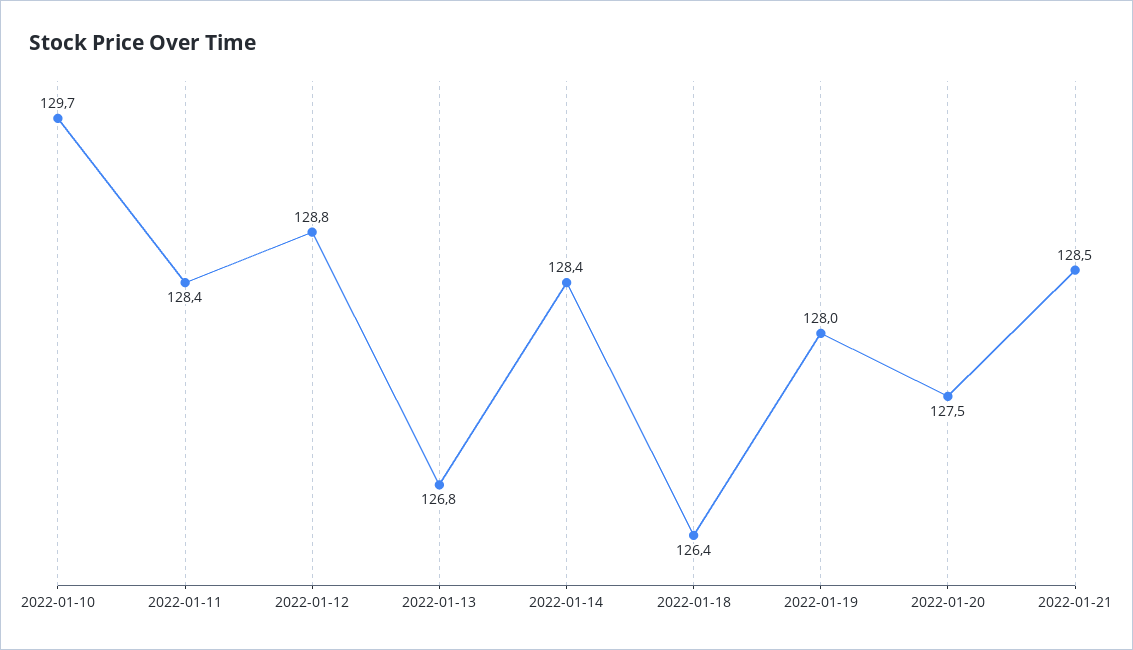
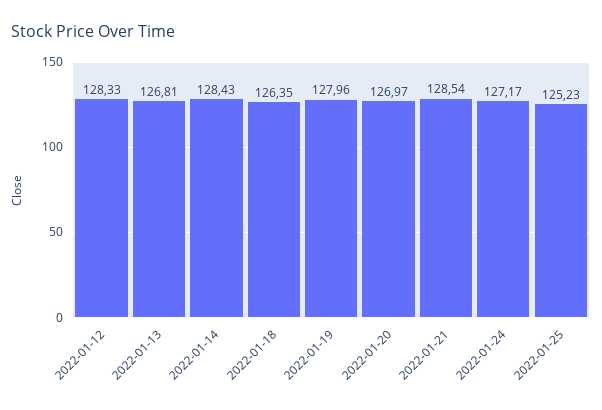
2022-01-10: 129.7 -> none
2022-01-11: 128.4 -> none
2022-01-12: 128.8 -> 128.33
2022-01-20: 127.5 -> 126.97
2022-01-24: none -> 127.17
2022-01-25: none -> 125.23

